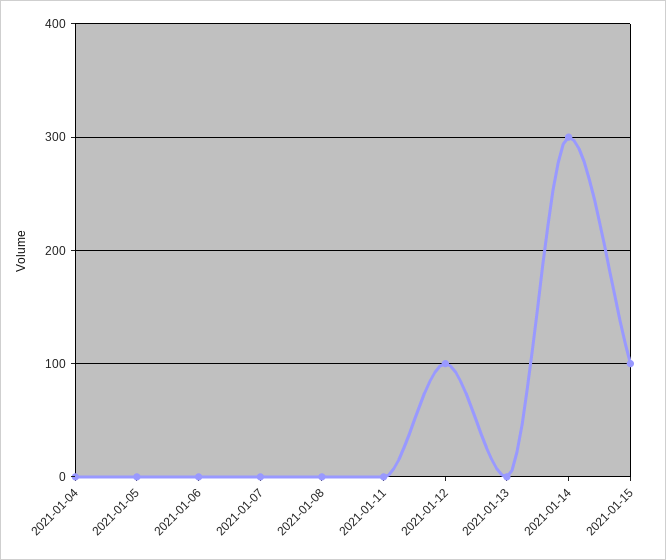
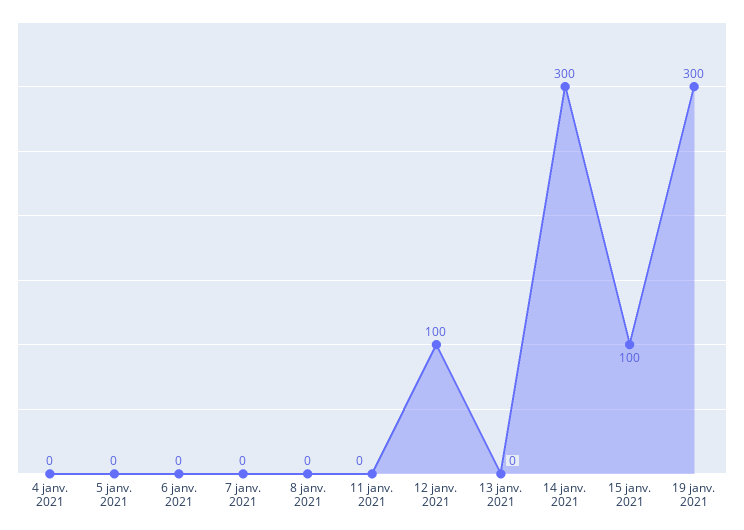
19 janv. 2021: none -> 300

